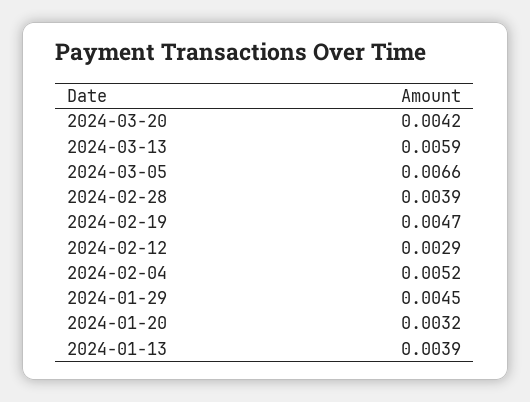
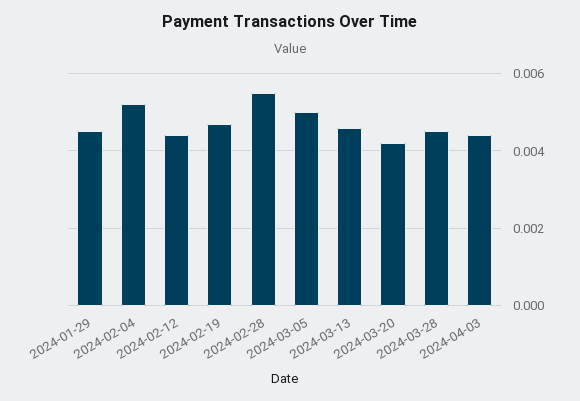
2024-03-13: 0.0059 -> 0.0045
2024-03-05: 0.0066 -> 0.005
2024-02-28: 0.0039 -> 0.0055
2024-02-12: 0.0029 -> 0.0045
2024-01-20: 0.0032 -> none
2024-01-13: 0.0039 -> none
2024-03-28: none -> 0.0045
2024-04-03: none -> 0.0045

